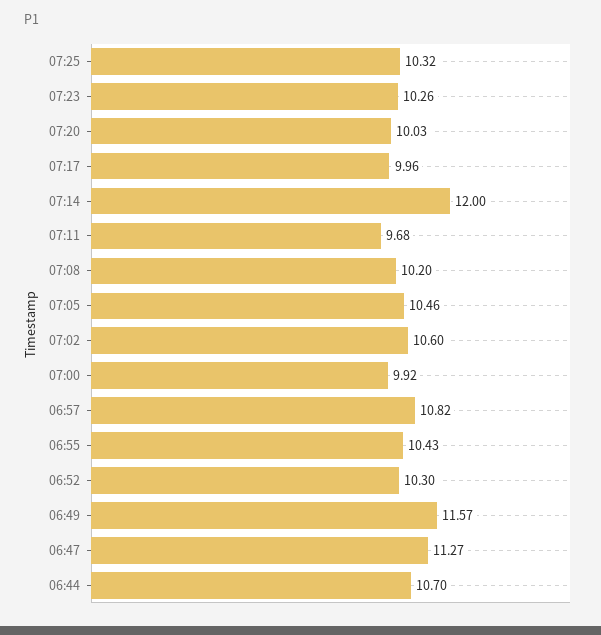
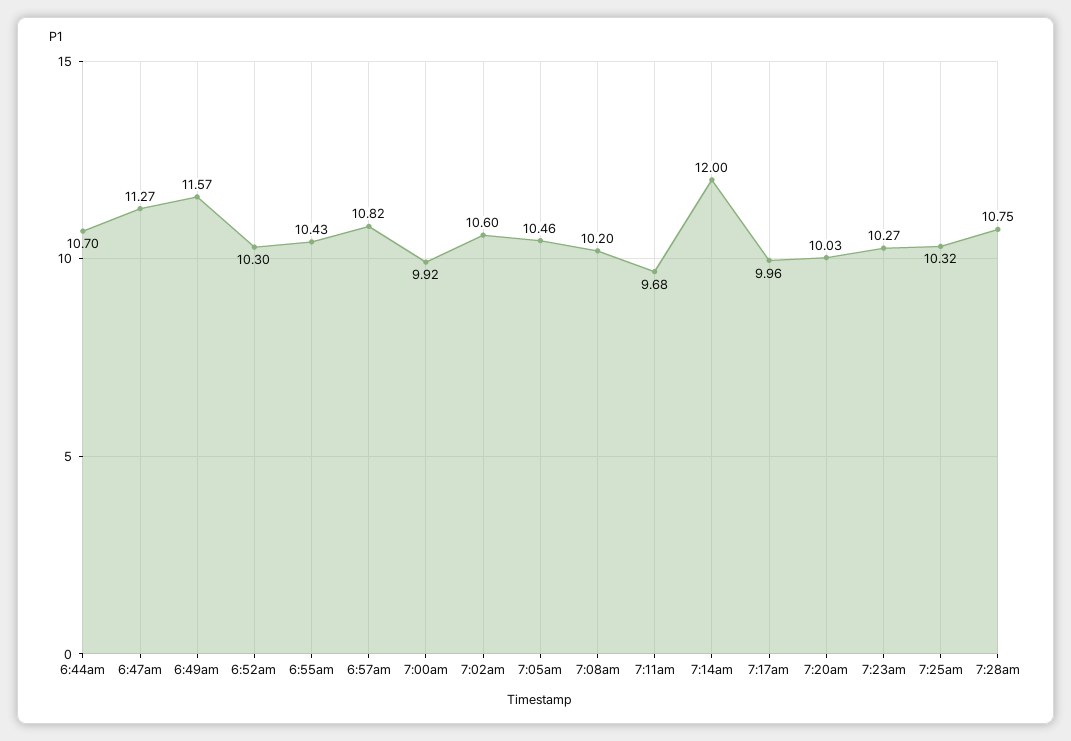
07:23: 10.26 -> 10.27
7:28am: none -> 10.75

